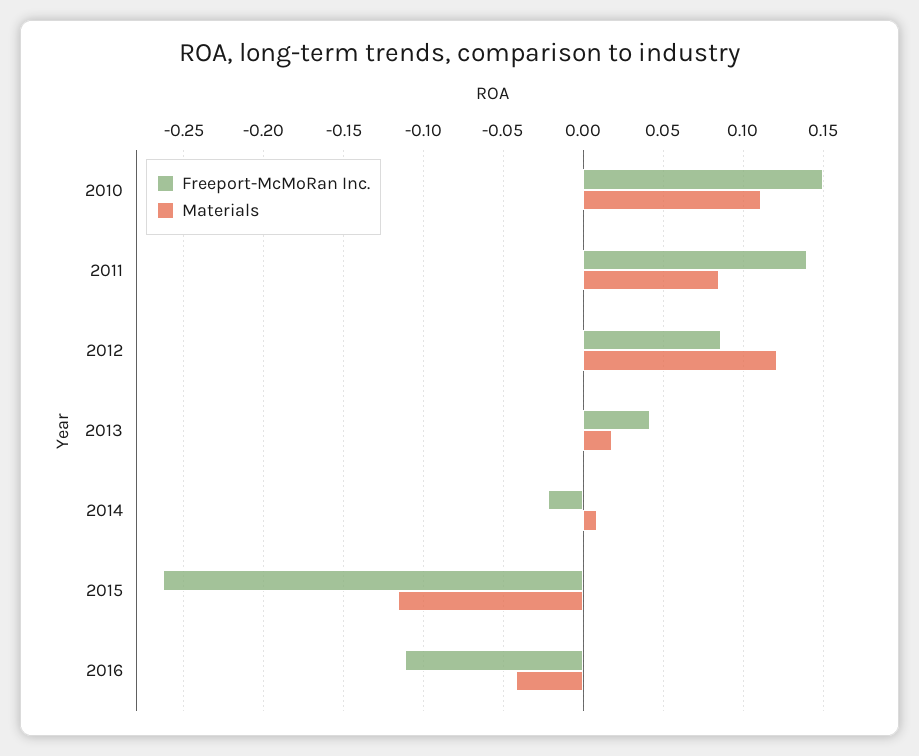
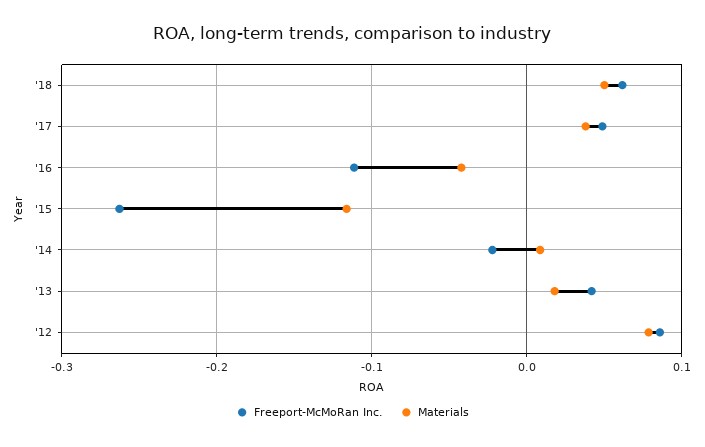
Freeport-McMoRan Inc., 2010: 0.15 -> none
Materials, 2010: 0.11 -> none
Freeport-McMoRan Inc., 2011: 0.14 -> none
Materials, 2011: 0.085 -> none
Materials, 2012: 0.12 -> 0.08
Freeport-McMoRan Inc., '18: none -> 0.06
Materials, '18: none -> 0.05
Freeport-McMoRan Inc., '17: none -> 0.05
Materials, '17: none -> 0.04

